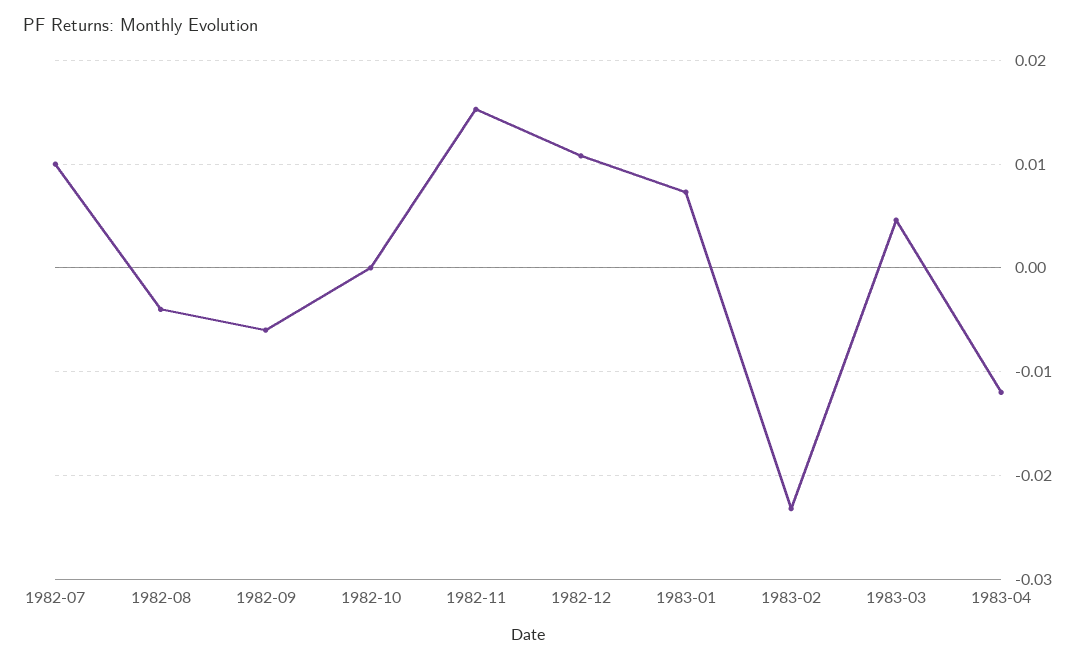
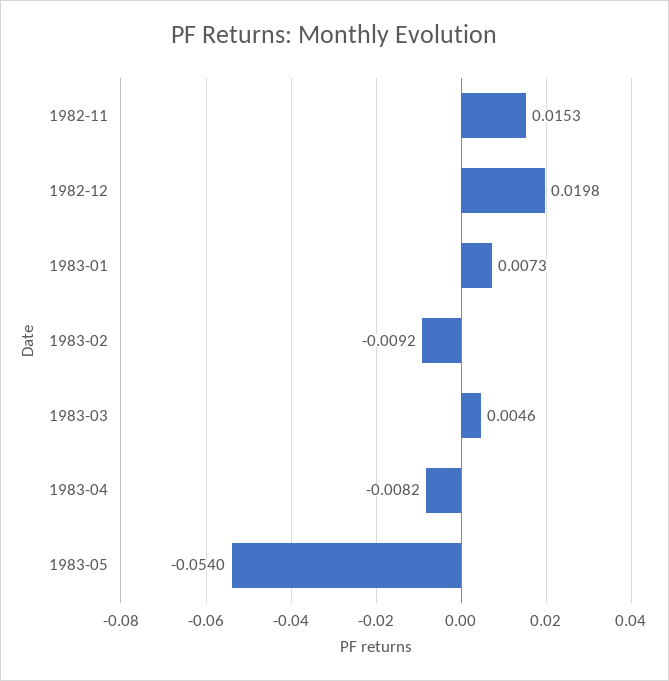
1982-07: 0.01 -> none
1982-08: -0.004 -> none
1982-09: -0.006 -> none
1982-10: 0 -> none
1982-12: 0.011 -> 0.0198
1983-02: -0.023 -> -0.0092
1983-04: -0.012 -> -0.0082
1983-05: none -> -0.054

